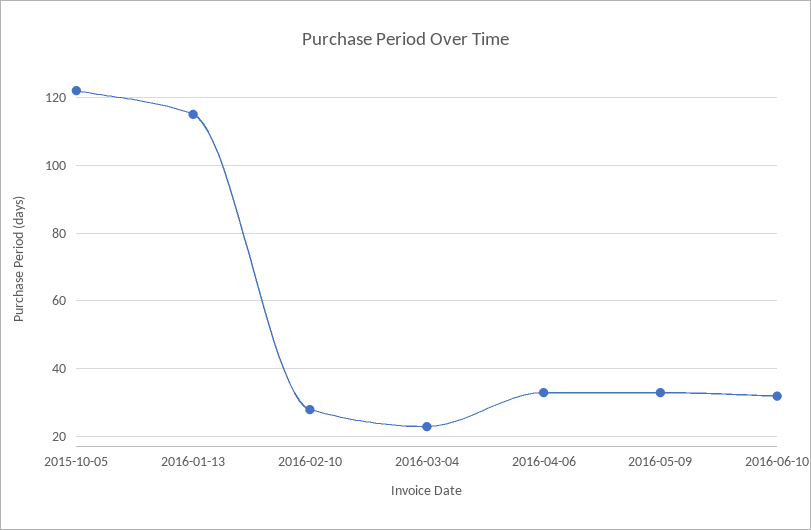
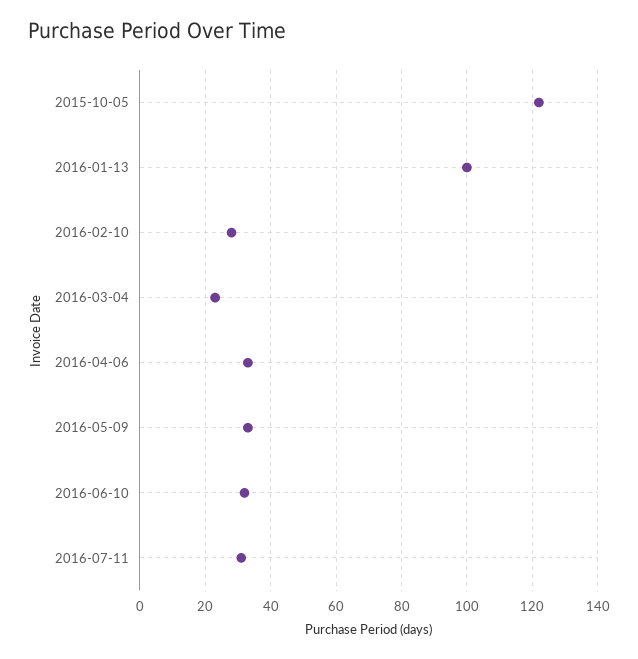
2016-01-13: 115 -> 100
2016-07-11: none -> 30

